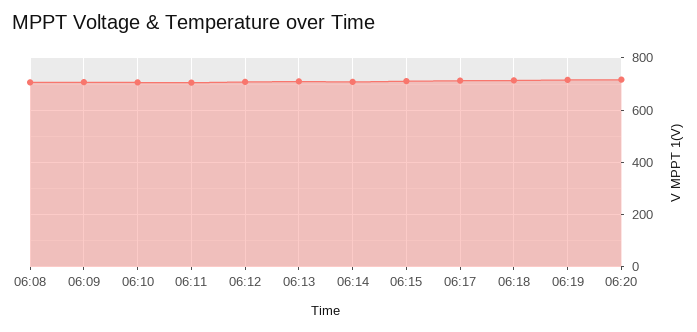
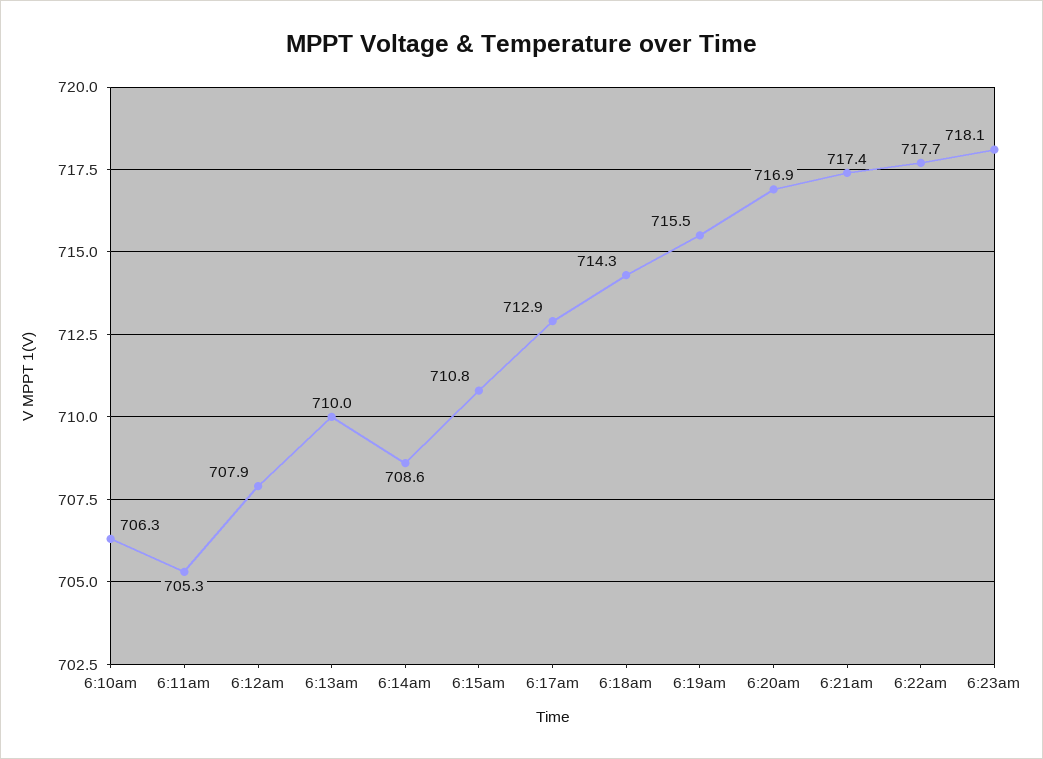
06:08: 700 -> none
06:09: 700 -> none
6:21am: none -> 717.4
6:22am: none -> 717.7
6:23am: none -> 718.1

